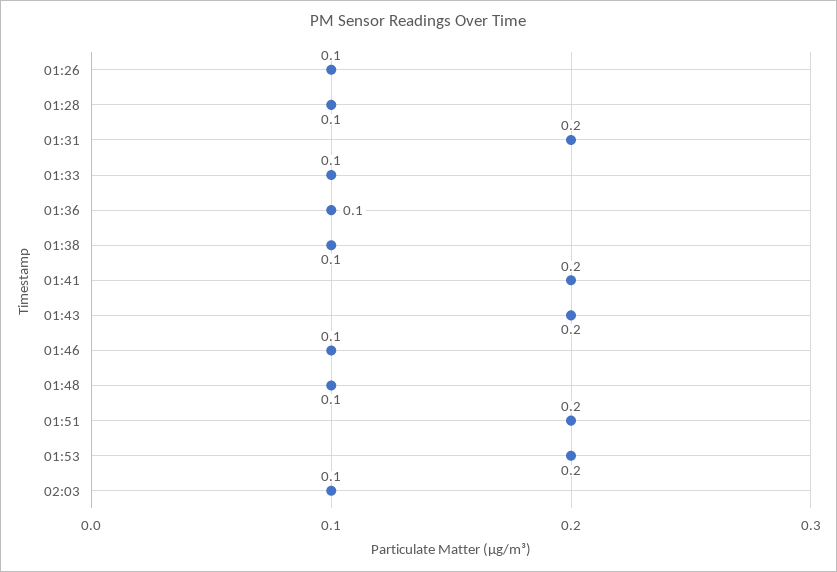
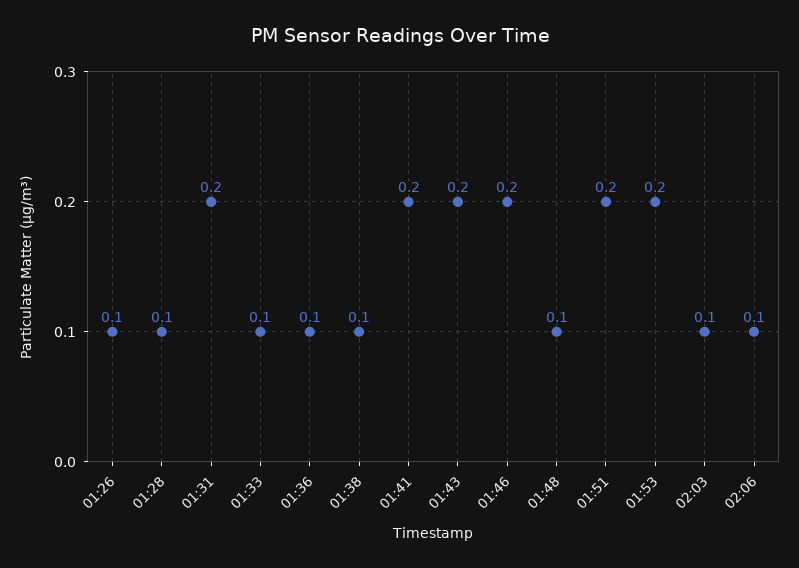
01:46: 0.1 -> 0.2
02:06: none -> 0.1

